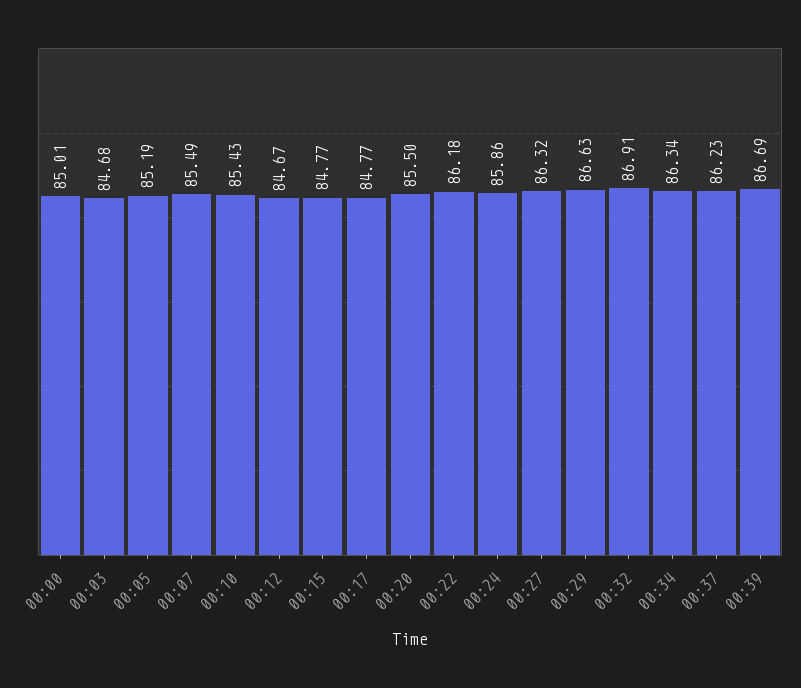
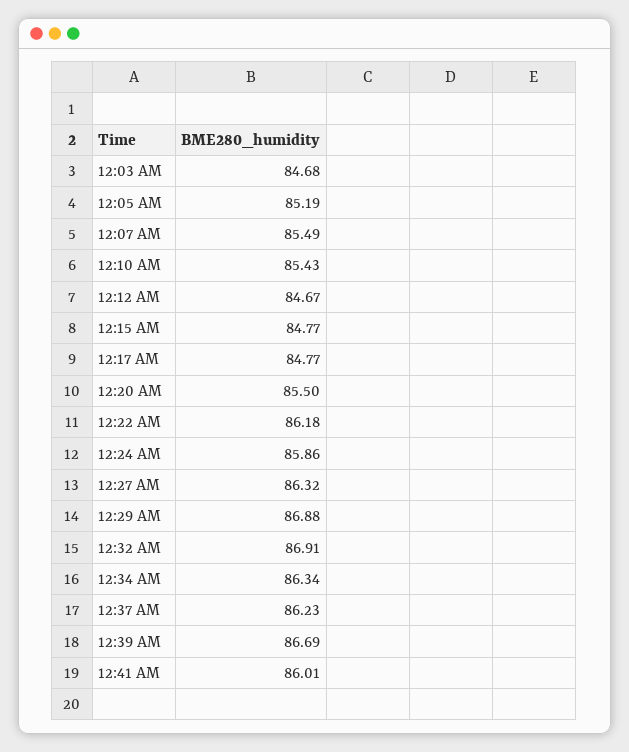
00:00: 85.01 -> none
00:29: 86.63 -> 86.88
12:41 AM: none -> 86.01

